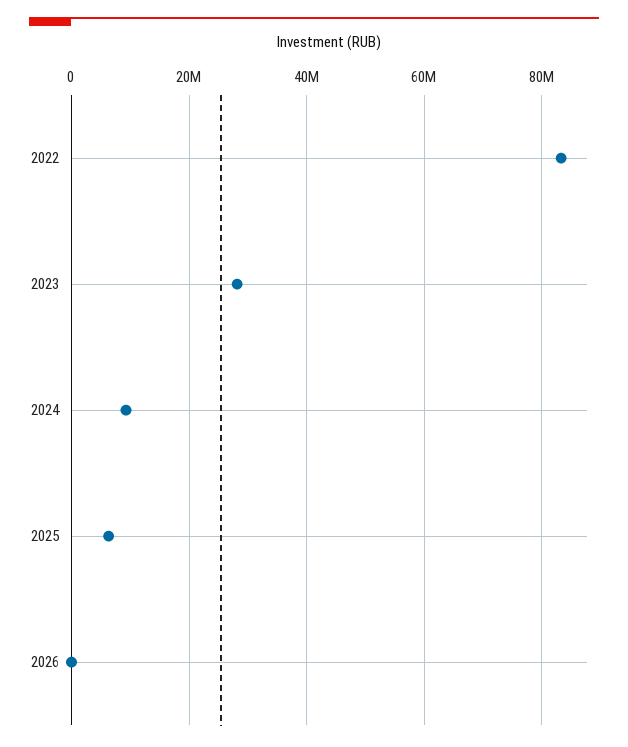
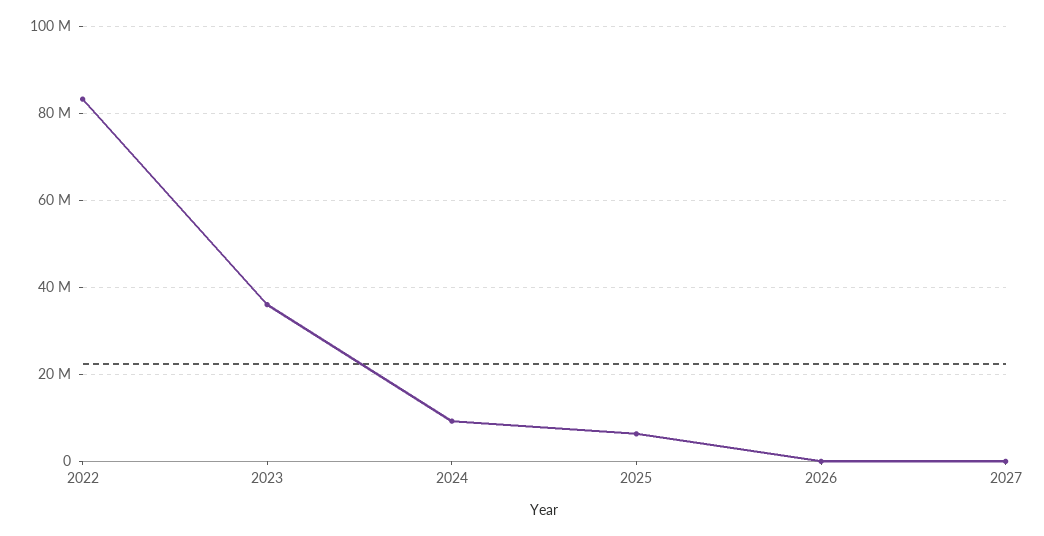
2023: 28000000 -> 36000000
2027: none -> 0

